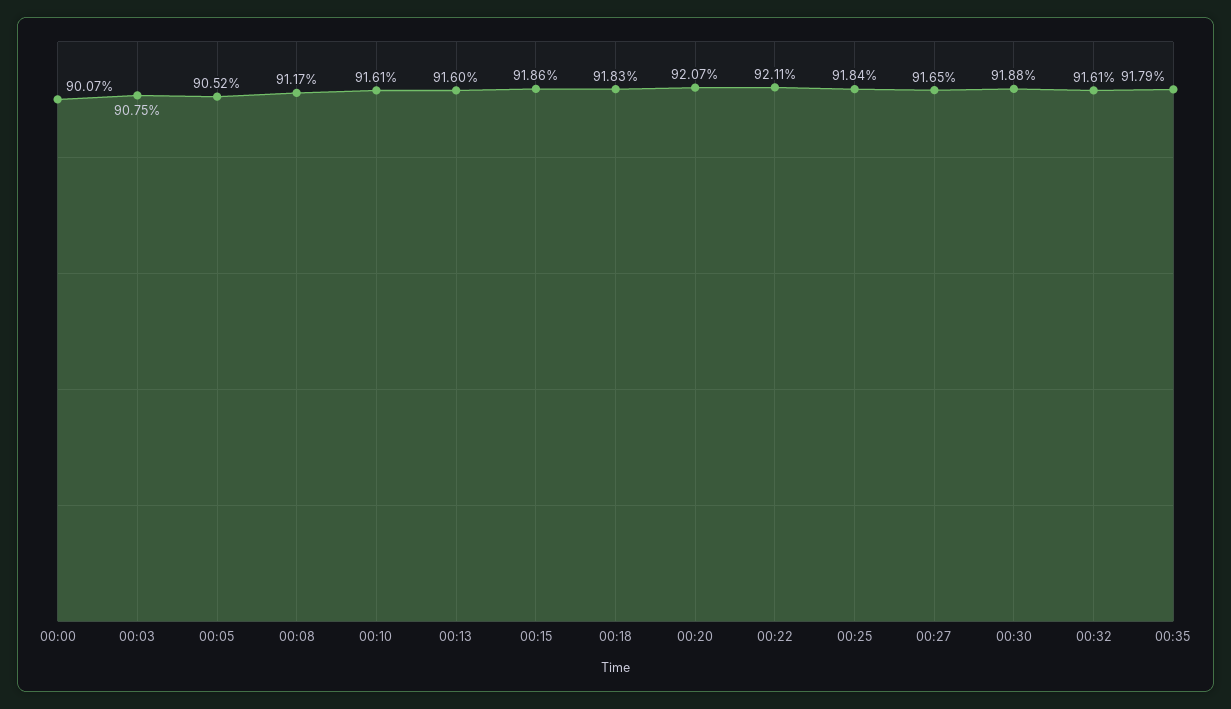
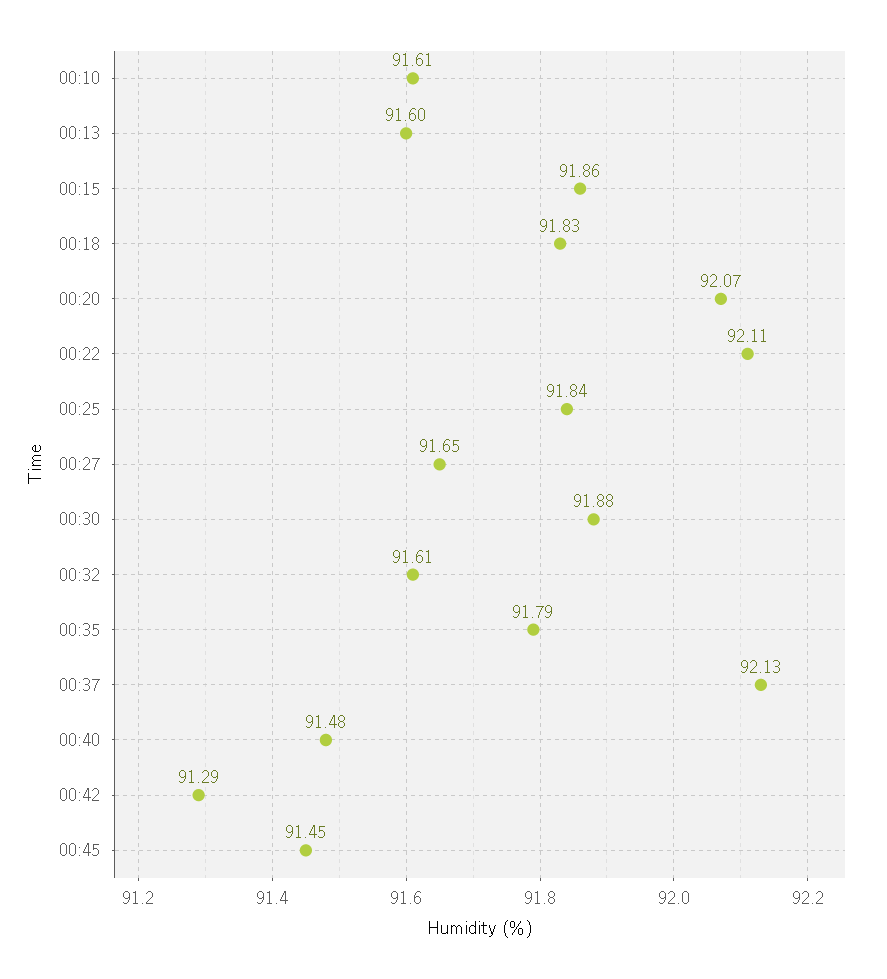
00:00: 90.07 -> none
00:03: 90.75 -> none
00:05: 90.52 -> none
00:08: 91.17 -> none
00:37: none -> 92.13
00:40: none -> 91.48
00:42: none -> 91.29
00:45: none -> 91.45

